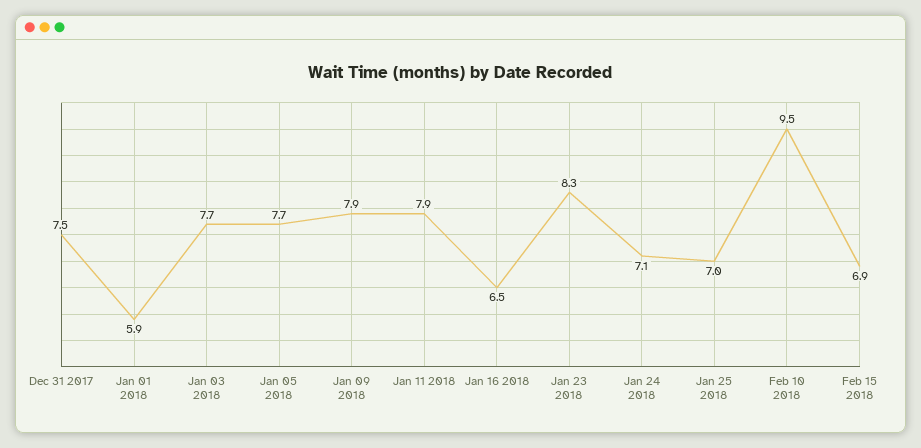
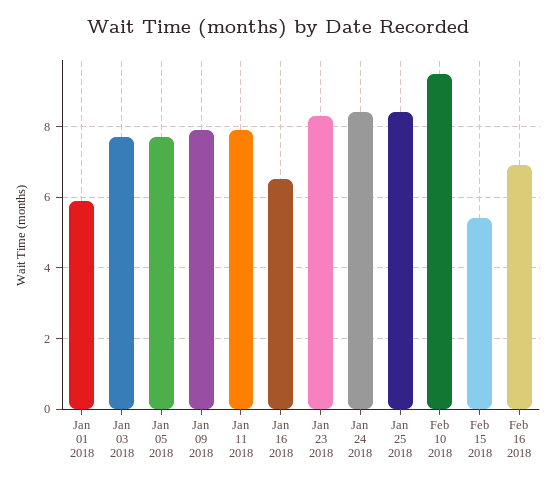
Dec 31 2017: 7.5 -> none
Jan 24 2018: 7.1 -> 8.5
Jan 25 2018: 7 -> 8.5
Feb 15 2018: 6.9 -> 5.5
Feb 16 2018: none -> 7

